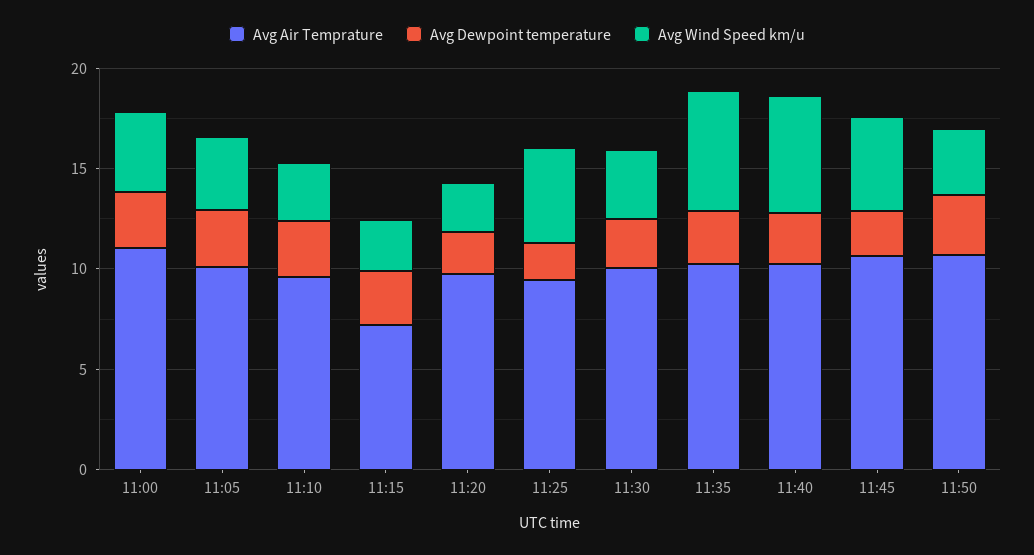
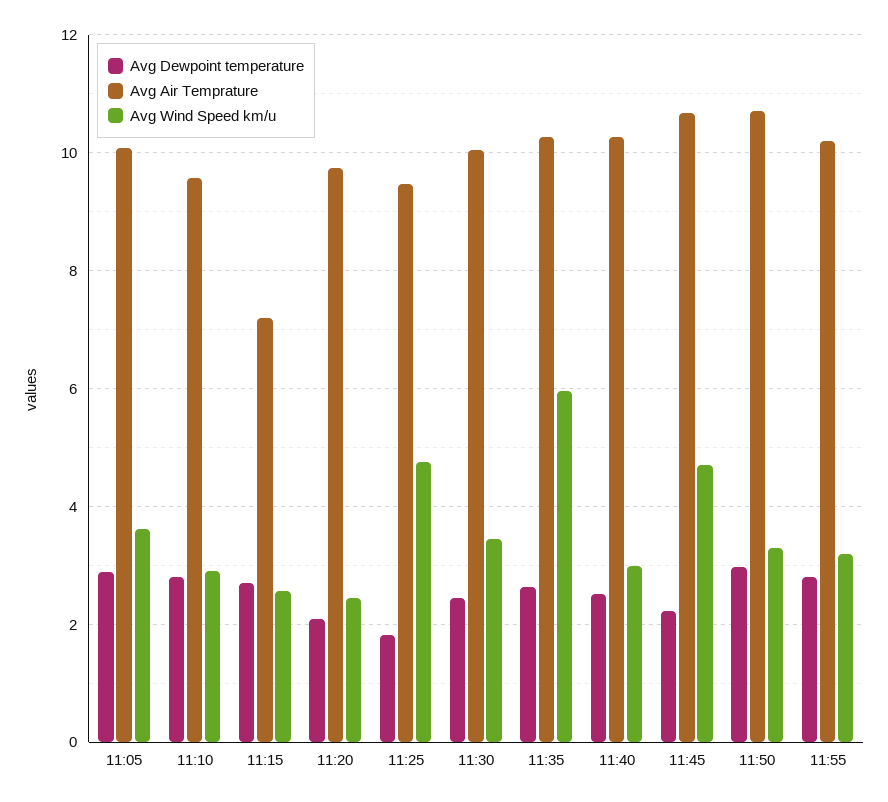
Avg Air Temprature, 11:00: 11 -> none
Avg Dewpoint temperature, 11:00: 3 -> none
Avg Wind Speed km/u, 11:00: 4 -> none
Avg Wind Speed km/u, 11:40: 6 -> 3
Avg Dewpoint temperature, 11:55: none -> 2.8
Avg Air Temprature, 11:55: none -> 10.2
Avg Wind Speed km/u, 11:55: none -> 3.2

